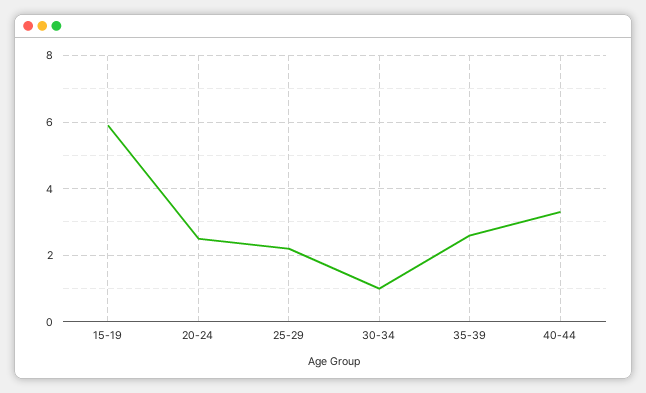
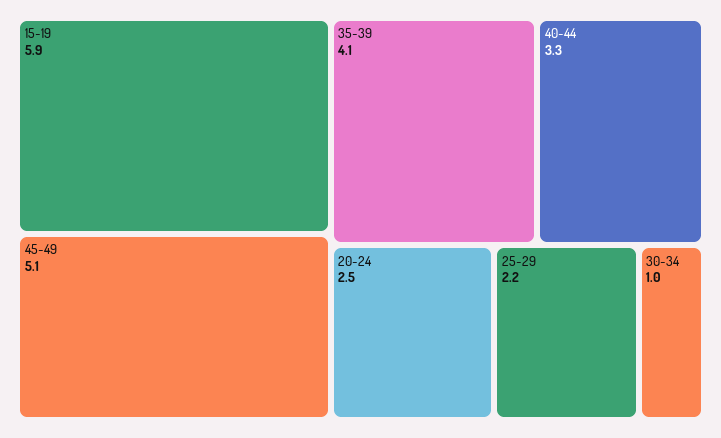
35-39: 2.5 -> 4.1
45-49: none -> 5.1

